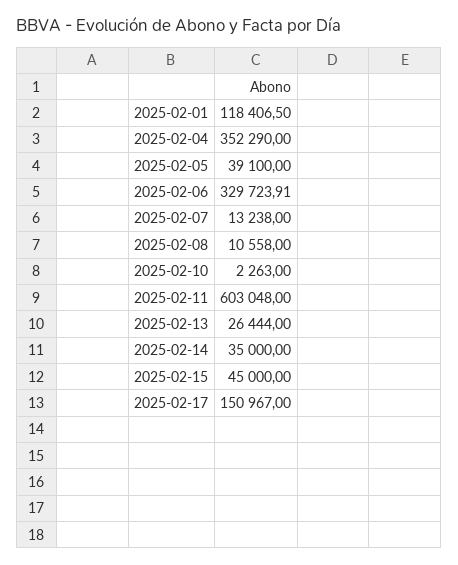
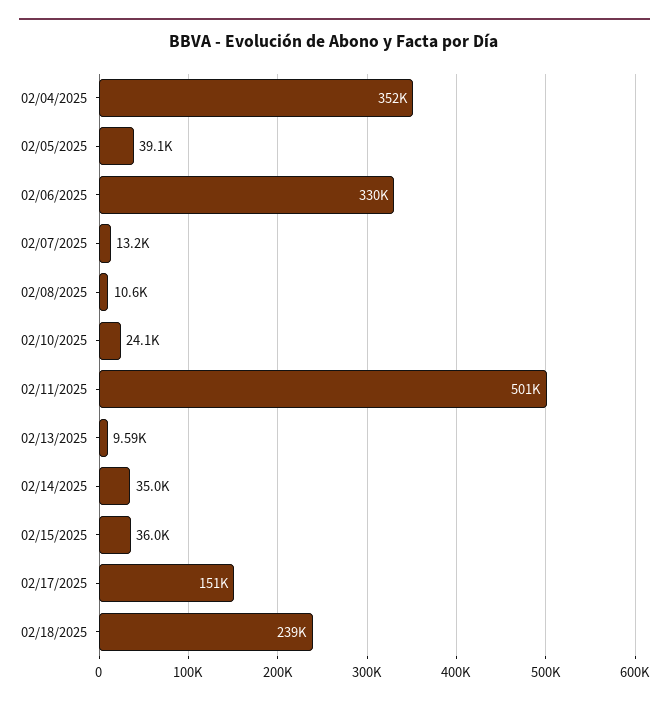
2025-02-01: 118406.5 -> none
2025-02-10: 2263 -> 24100
2025-02-11: 603048 -> 501000
2025-02-13: 26444 -> 9590
2025-02-15: 45000 -> 36000
02/18/2025: none -> 239000

